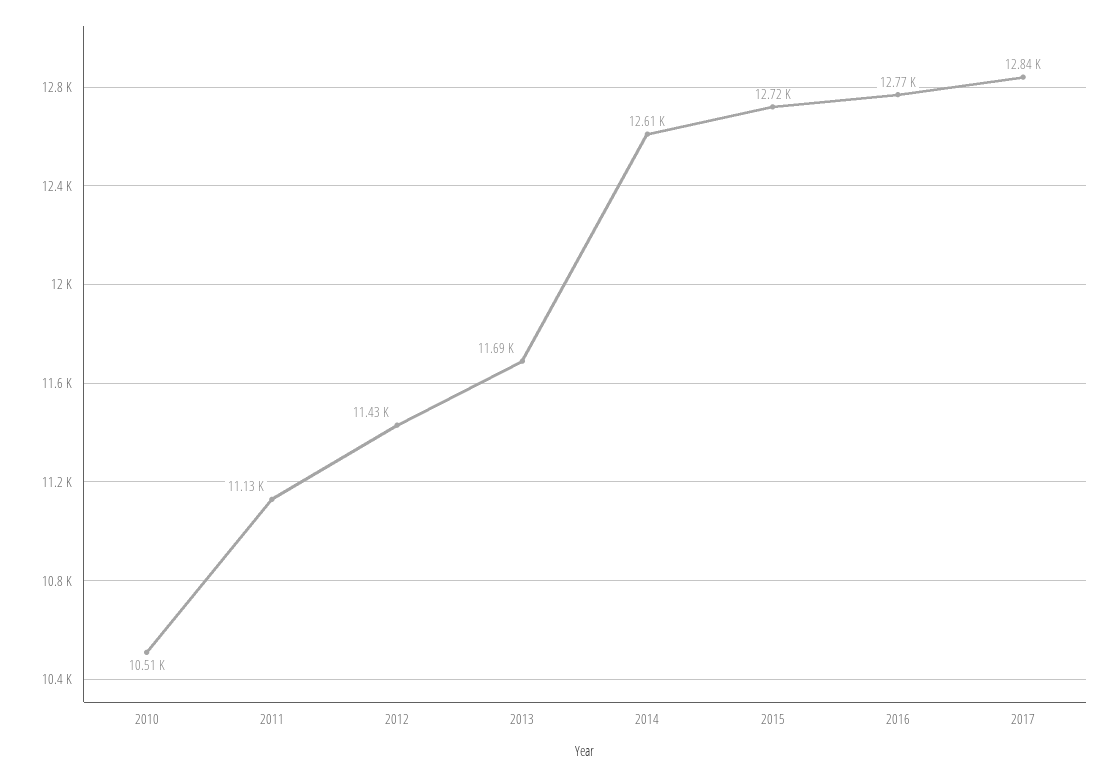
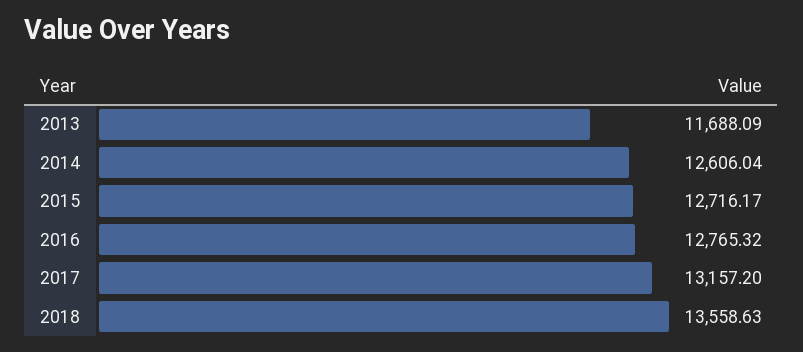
2010: 10510 -> none
2011: 11130 -> none
2012: 11430 -> none
2017: 12840 -> 13157.2
2018: none -> 13558.63

